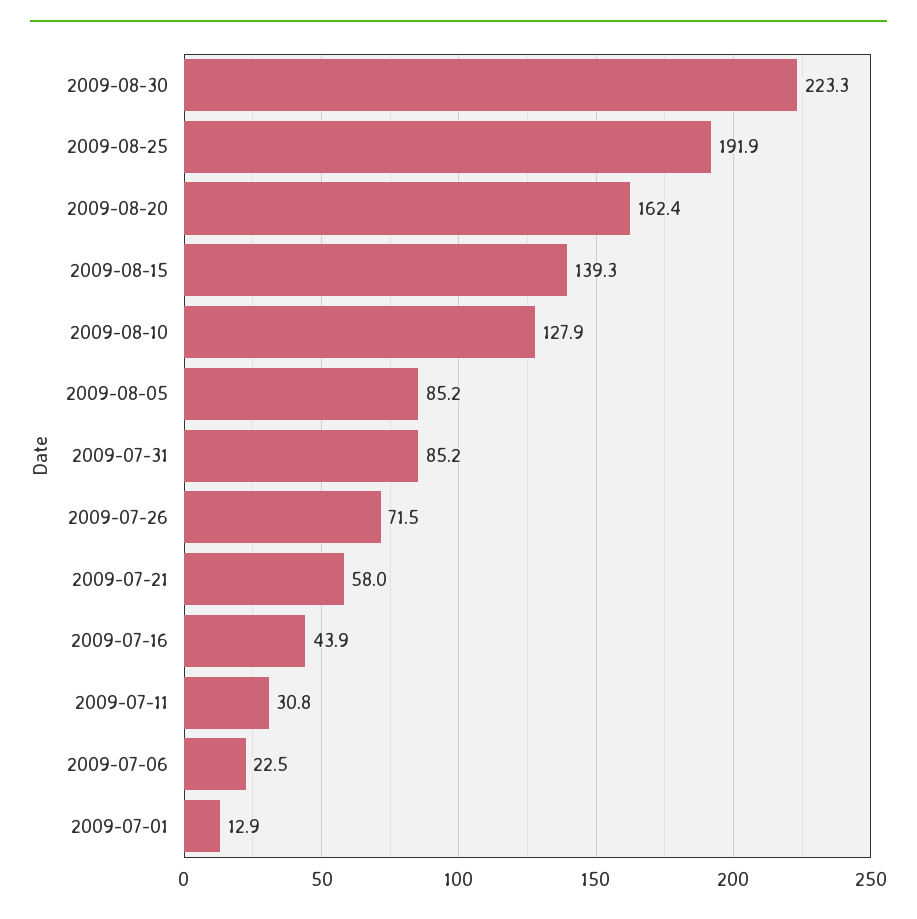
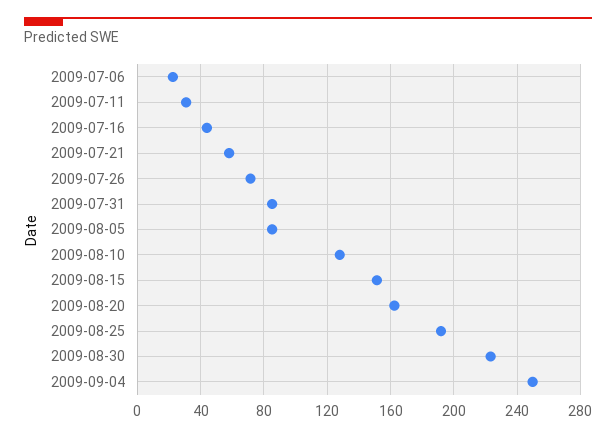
2009-08-15: 139.3 -> 150
2009-07-01: 12.9 -> none
2009-09-04: none -> 250

